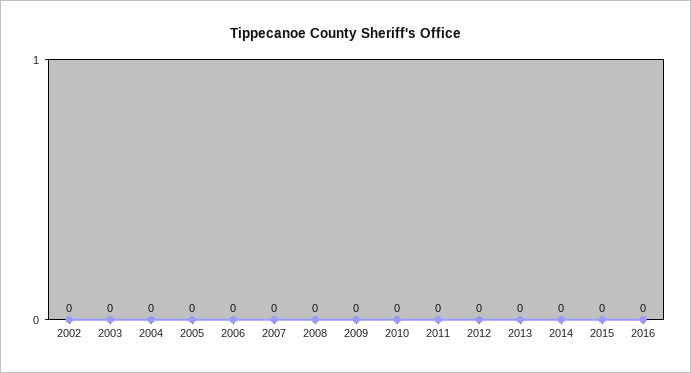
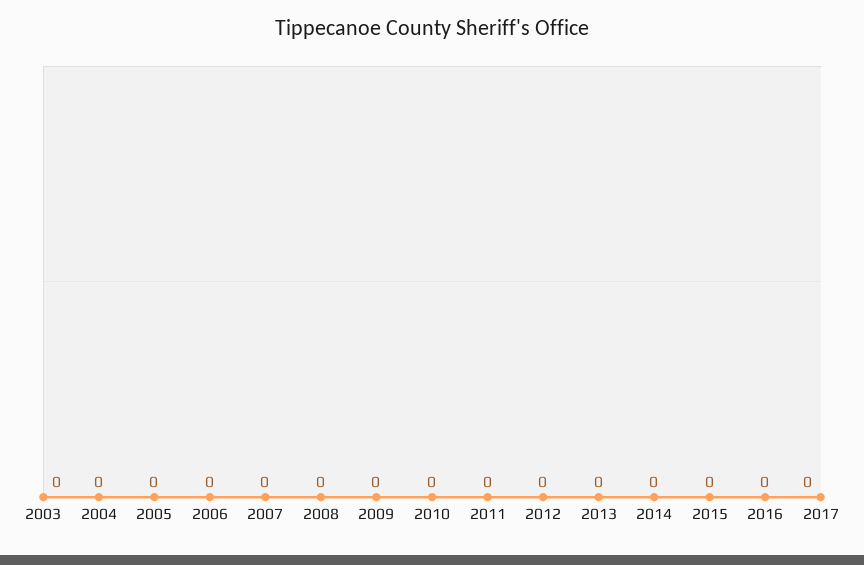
2002: 0 -> none
2017: none -> 0

